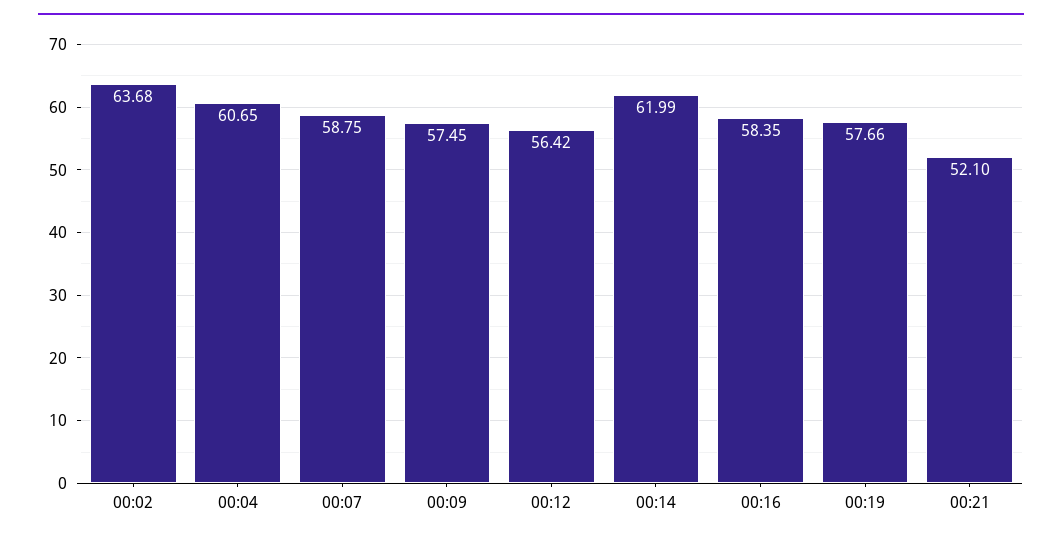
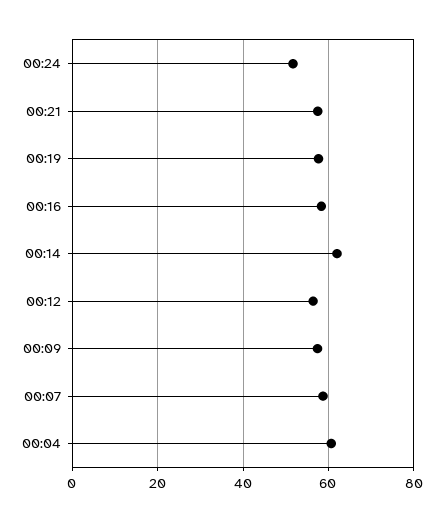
00:02: 63.68 -> none
00:21: 52.1 -> 58
00:24: none -> 52

